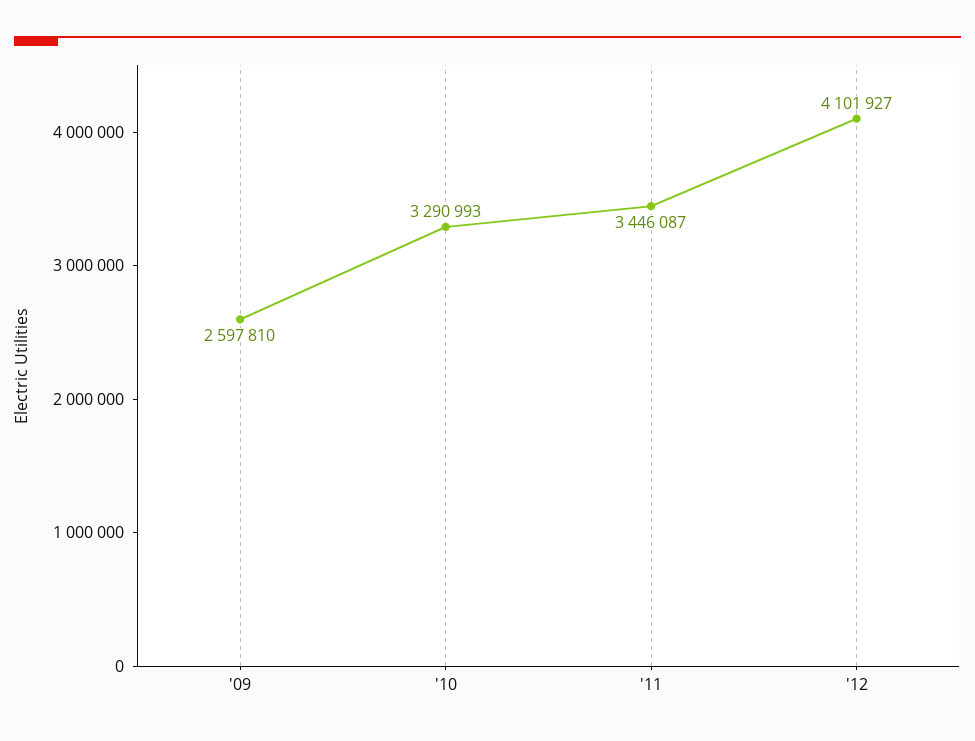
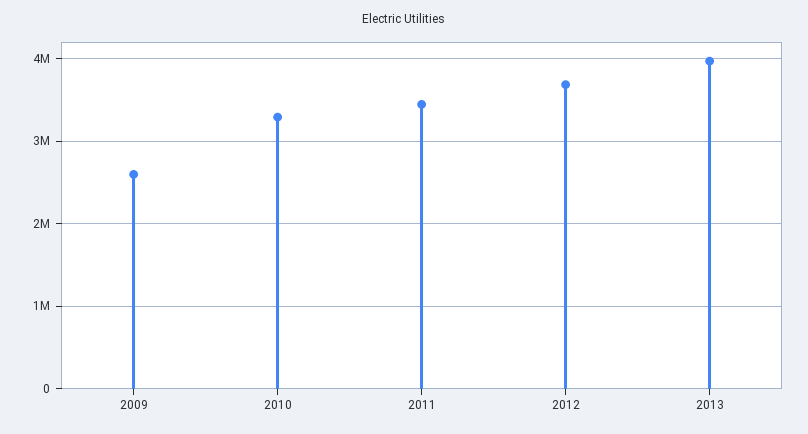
'12: 4101927 -> 3700000
2013: none -> 4000000

